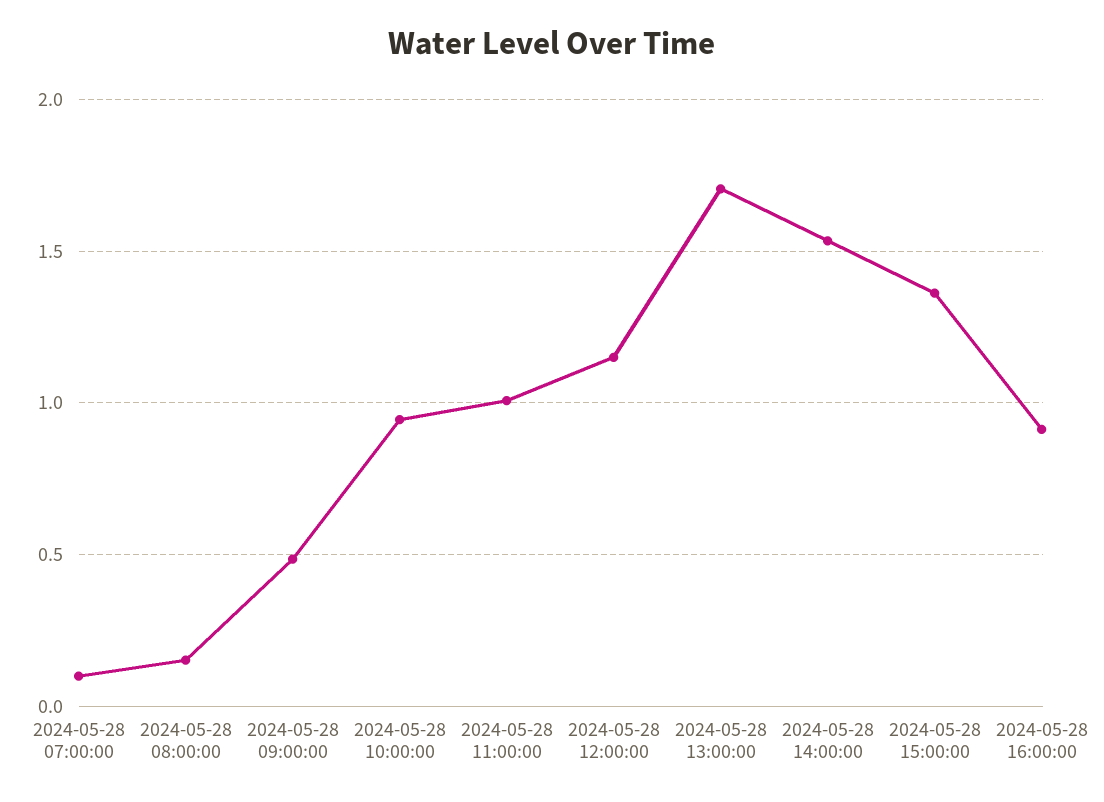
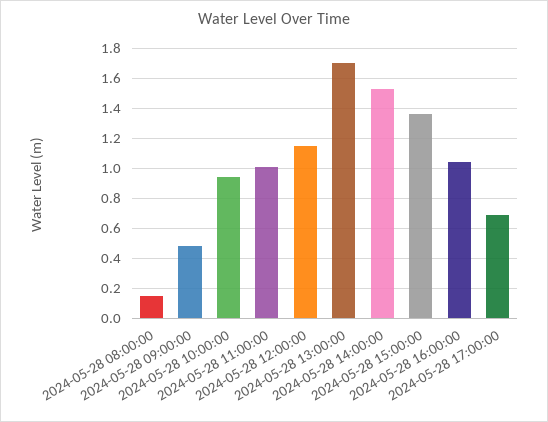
2024-05-28 07:00:00: 0.1 -> none
2024-05-28 16:00:00: 0.9 -> 1.05
2024-05-28 17:00:00: none -> 0.7

